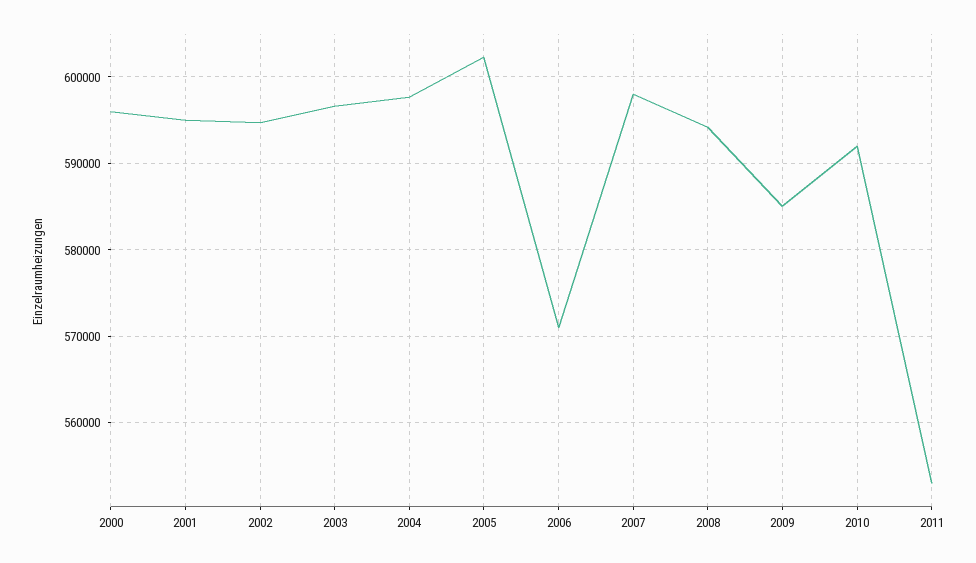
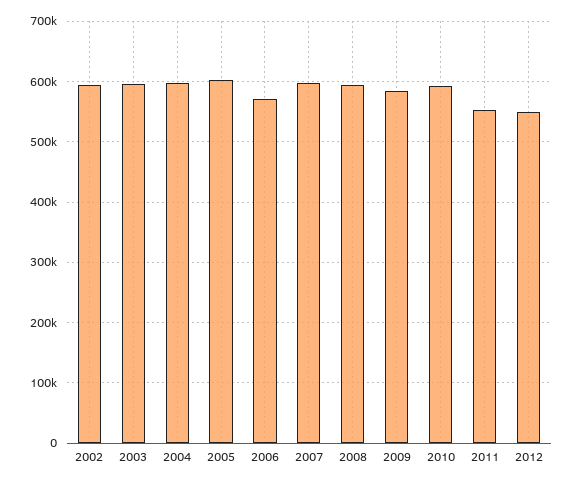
2000: 596000 -> none
2001: 595000 -> none
2012: none -> 550000

